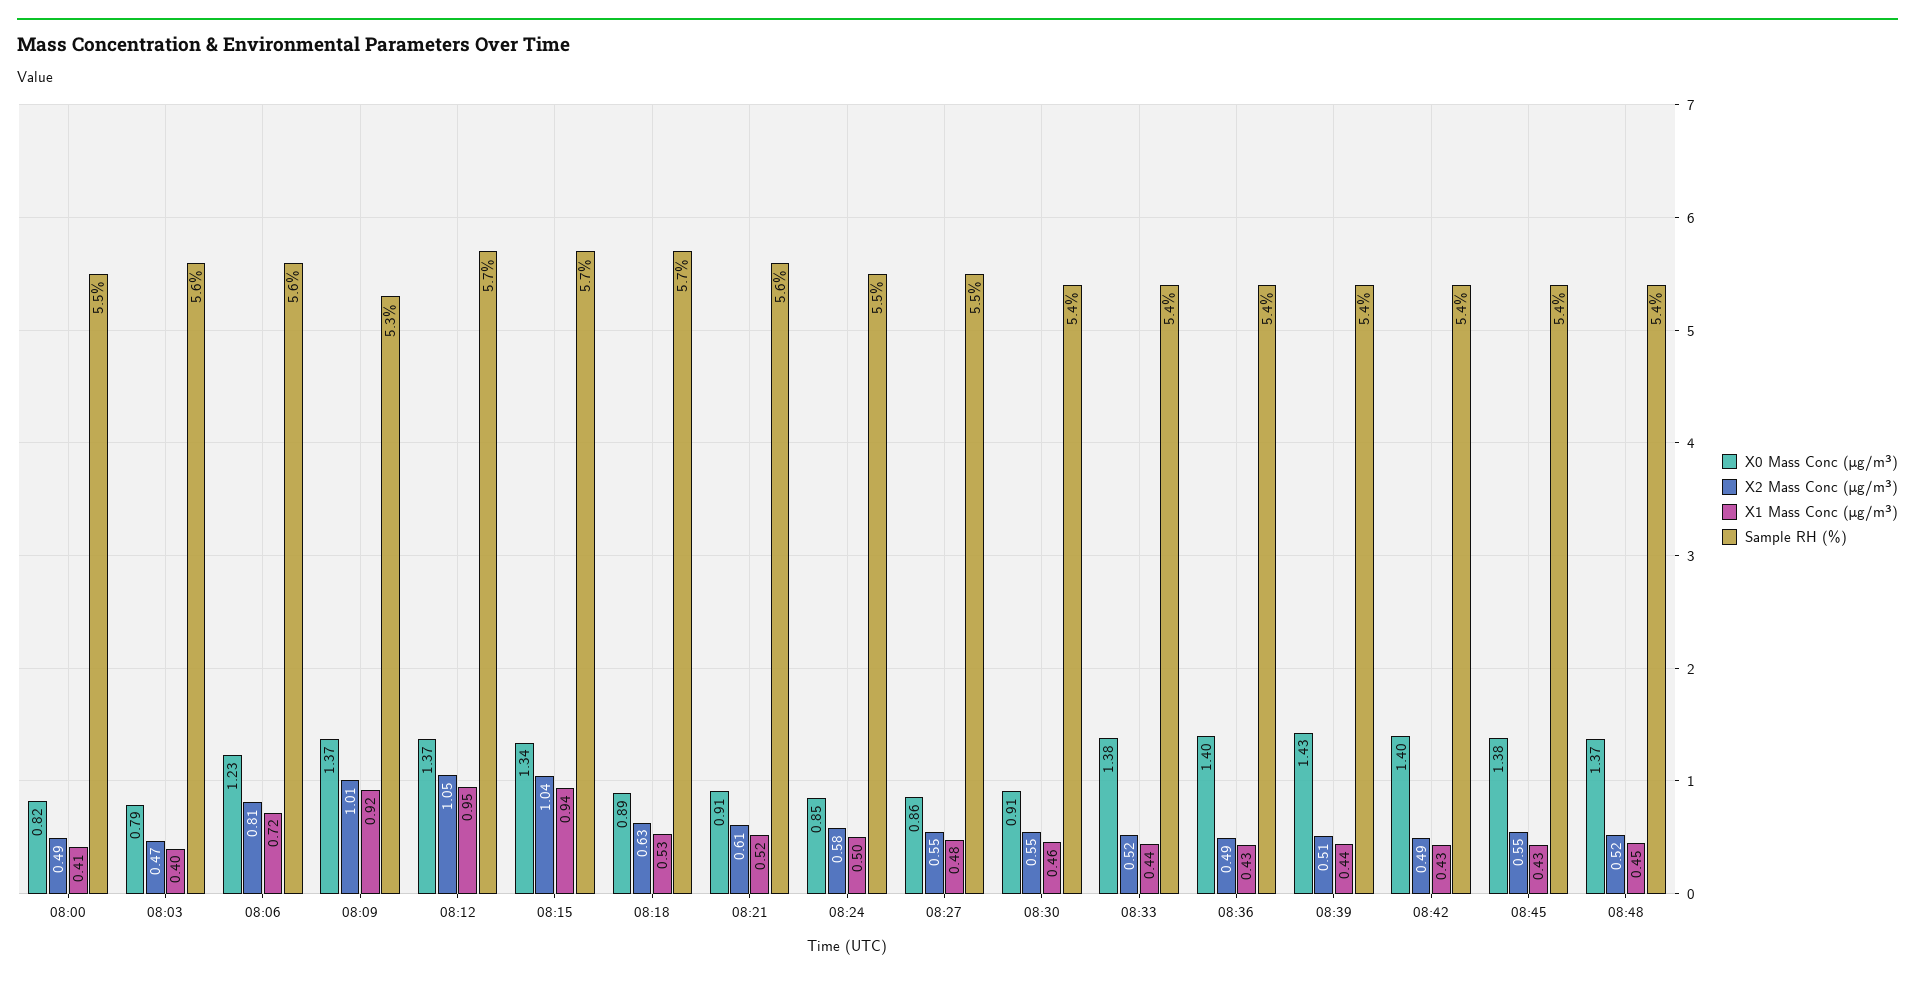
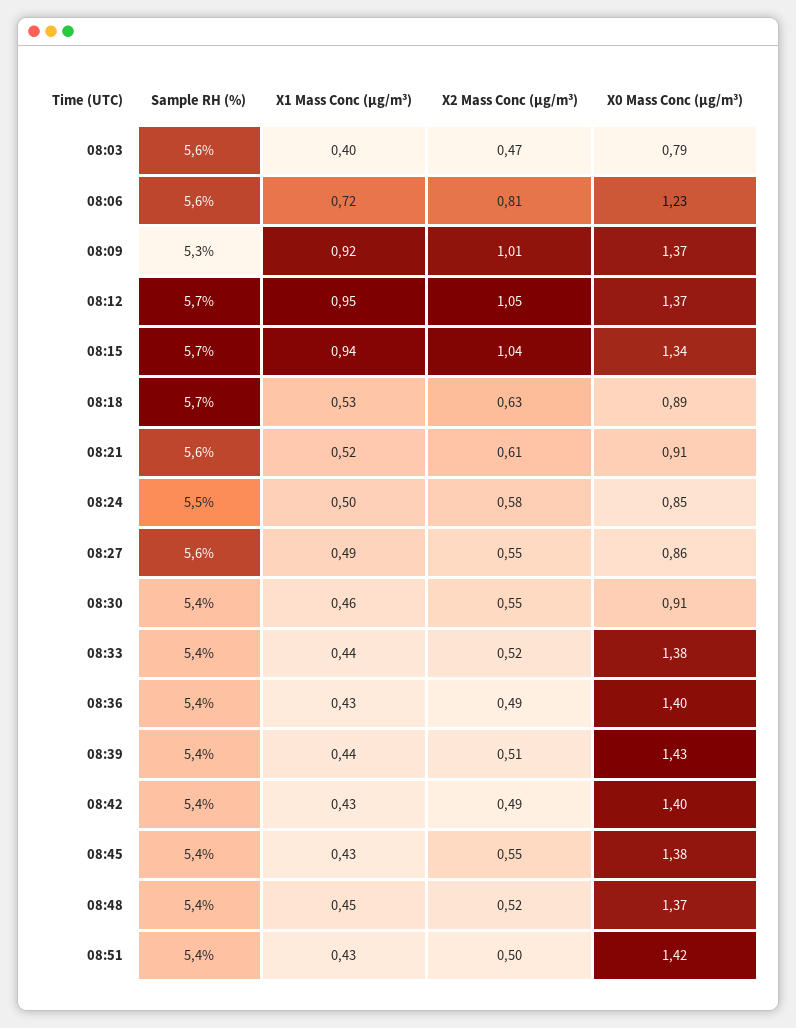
X0 Mass Conc (μg/m³), 08:00: 0.82 -> none
X2 Mass Conc (μg/m³), 08:00: 0.49 -> none
X1 Mass Conc (μg/m³), 08:00: 0.41 -> none
Sample RH (%), 08:00: 5.5 -> none
X1 Mass Conc (μg/m³), 08:27: 0.48 -> 0.49
Sample RH (%), 08:27: 5.5 -> 5.6
Sample RH (%), 08:51: none -> 5.4
X1 Mass Conc (μg/m³), 08:51: none -> 0.43
X2 Mass Conc (μg/m³), 08:51: none -> 0.5
X0 Mass Conc (μg/m³), 08:51: none -> 1.42

